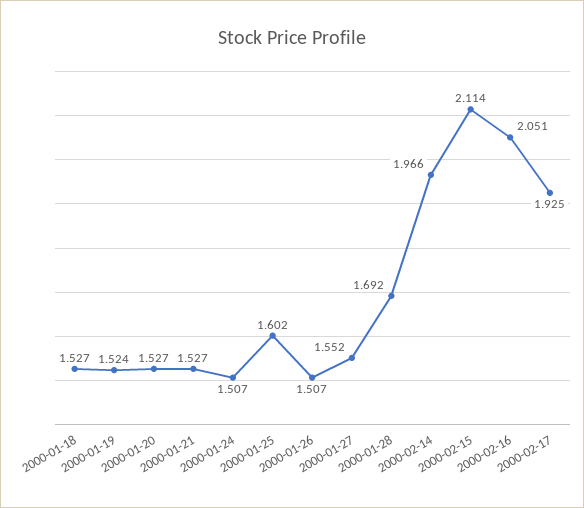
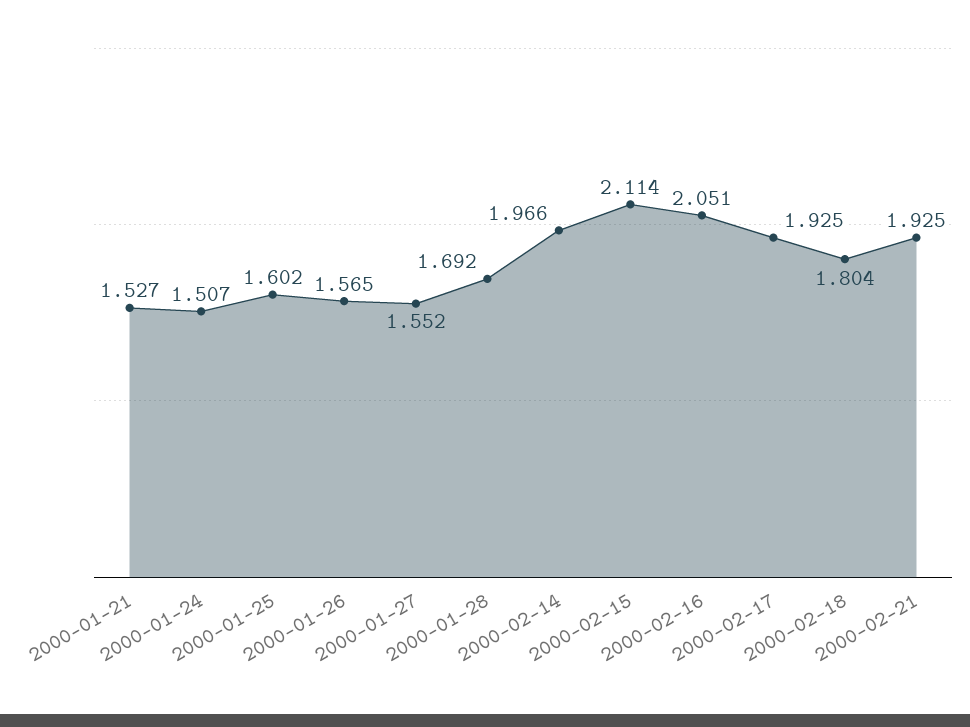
2000-01-18: 1.527 -> none
2000-01-19: 1.524 -> none
2000-01-20: 1.527 -> none
2000-01-26: 1.507 -> 1.565
2000-02-18: none -> 1.804
2000-02-21: none -> 1.925

